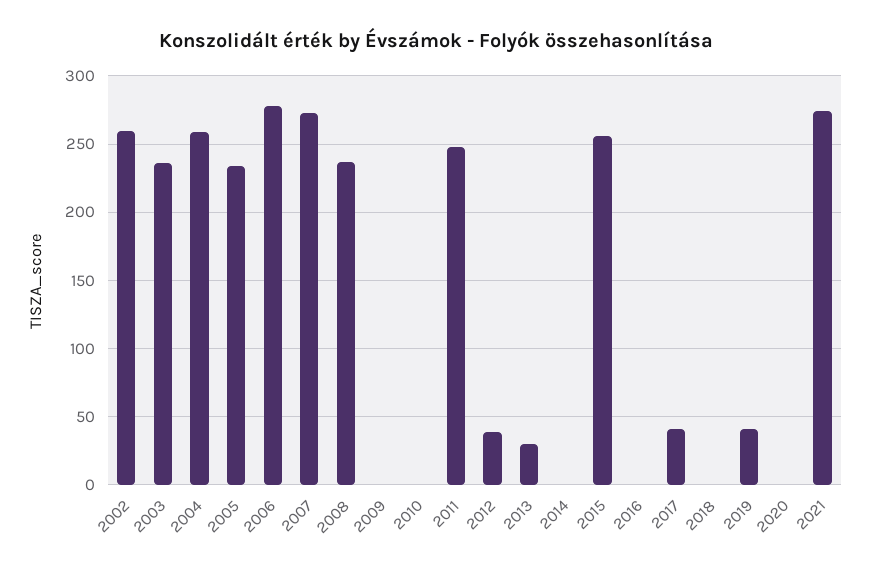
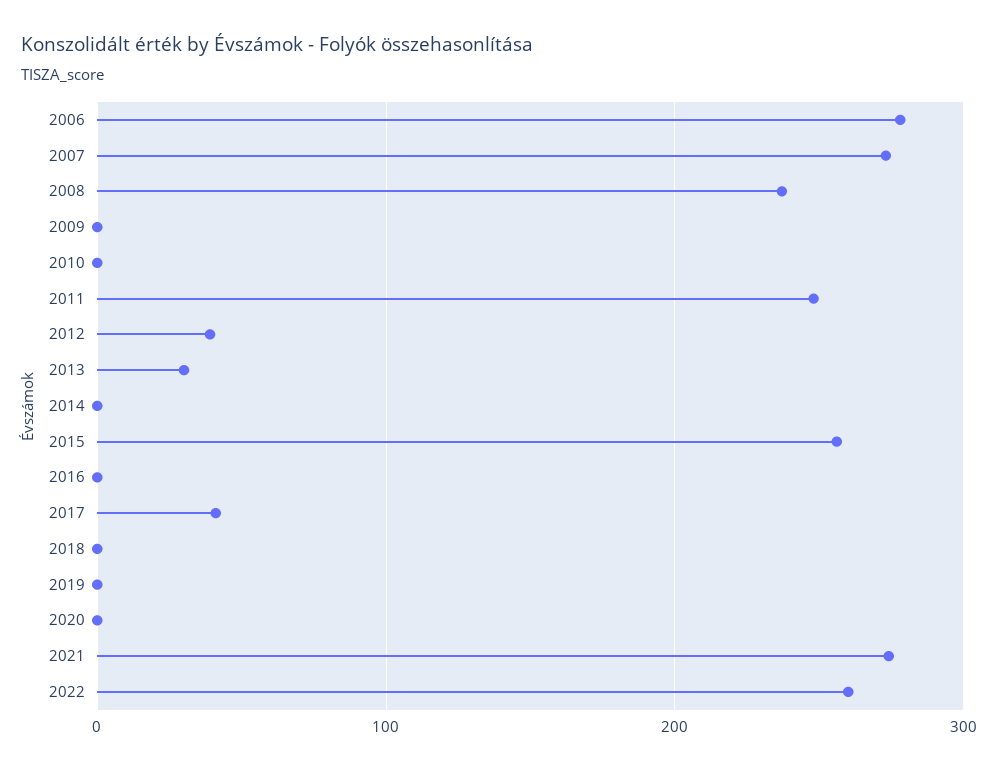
2002: 260 -> none
2003: 235 -> none
2004: 260 -> none
2005: 235 -> none
2019: 40 -> 0
2022: none -> 260

